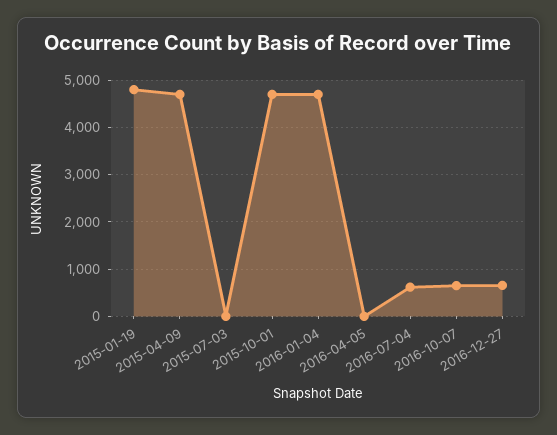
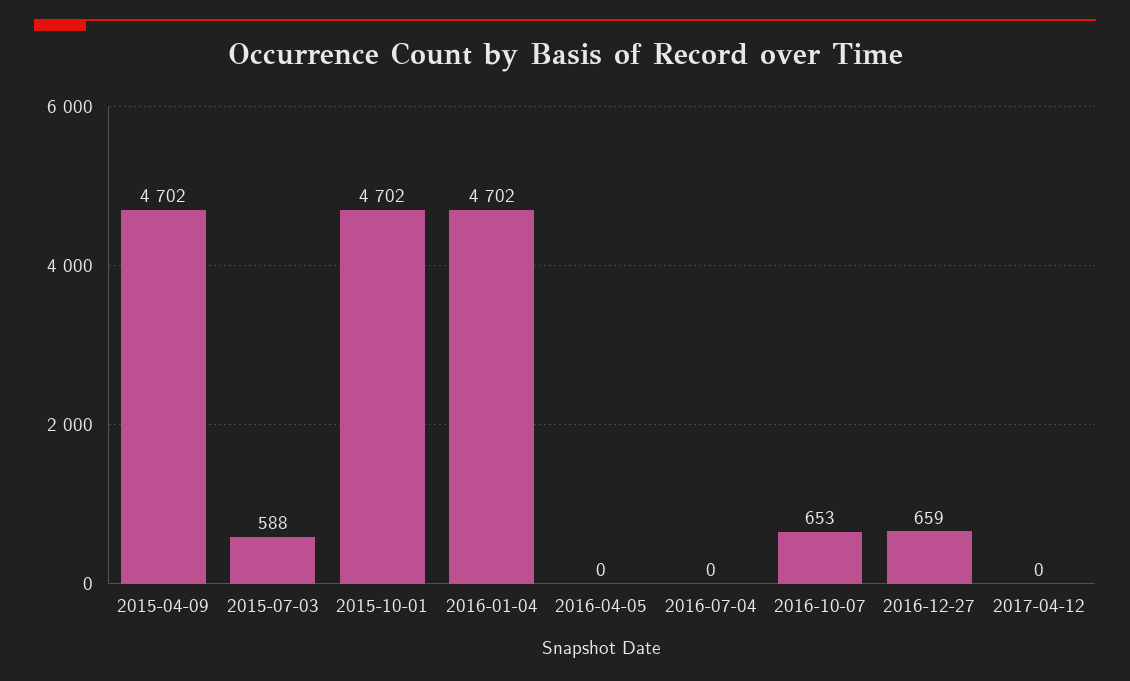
2015-01-19: 4800 -> none
2015-07-03: 0 -> 588
2016-07-04: 600 -> 0
2017-04-12: none -> 0

